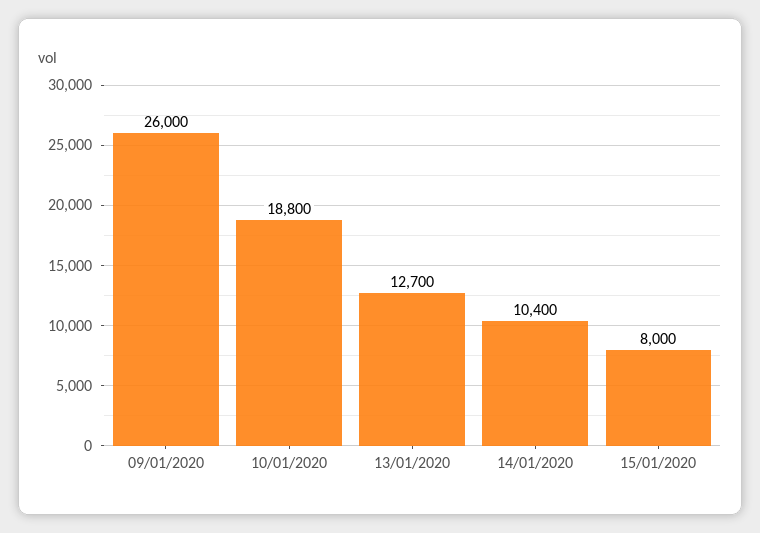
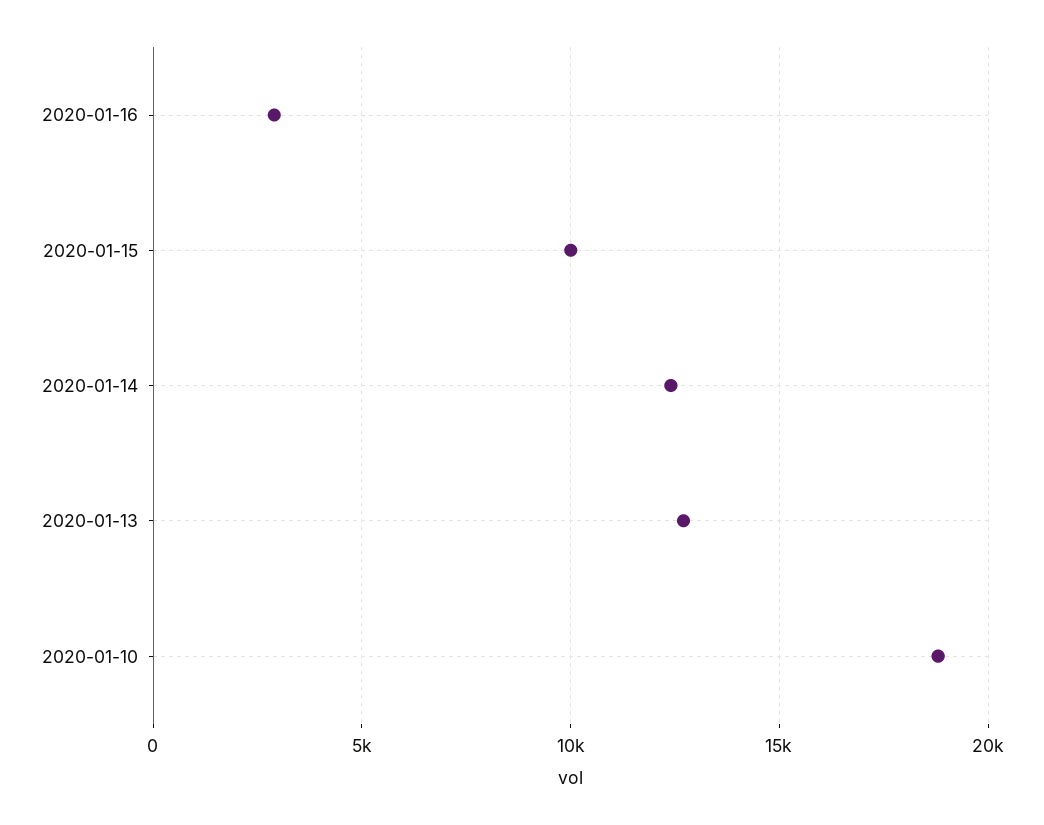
09/01/2020: 26000 -> none
14/01/2020: 10400 -> 12500
15/01/2020: 8000 -> 10000
2020-01-16: none -> 3000

